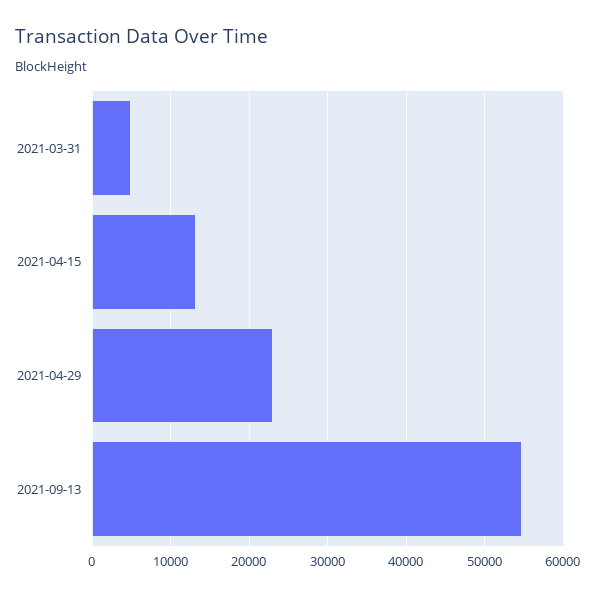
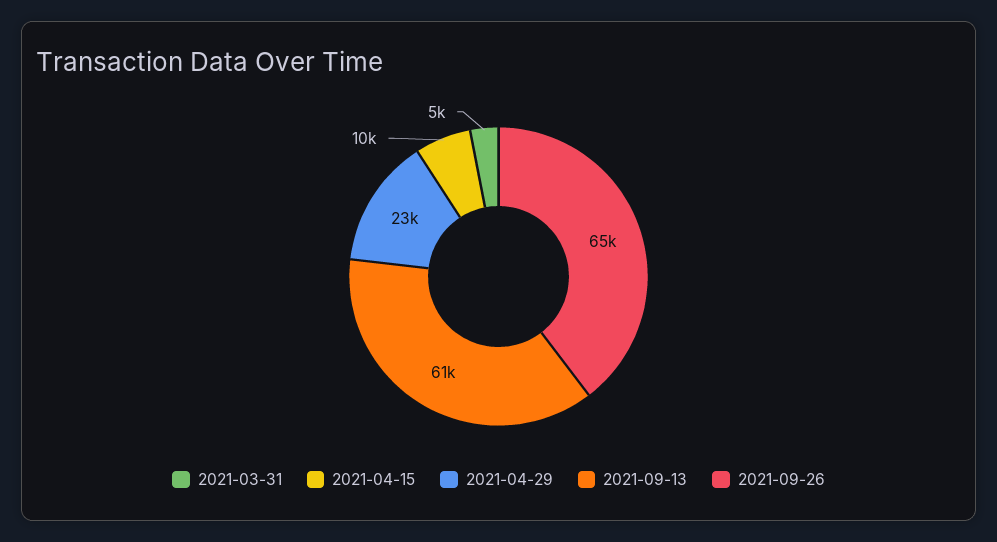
2021-04-15: 13000 -> 10000
2021-09-13: 55000 -> 61000
2021-09-26: none -> 65000

